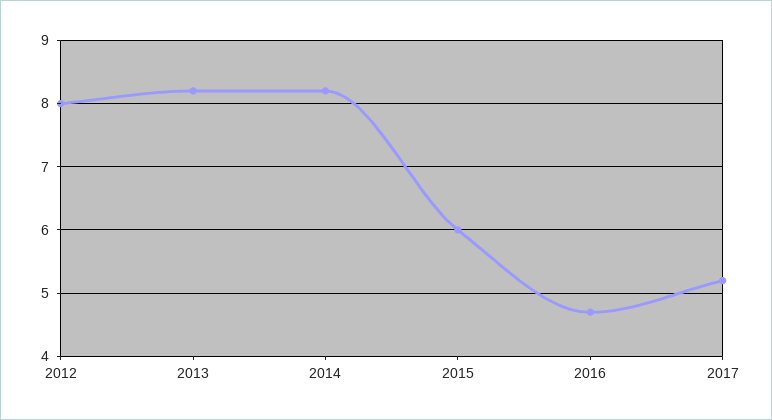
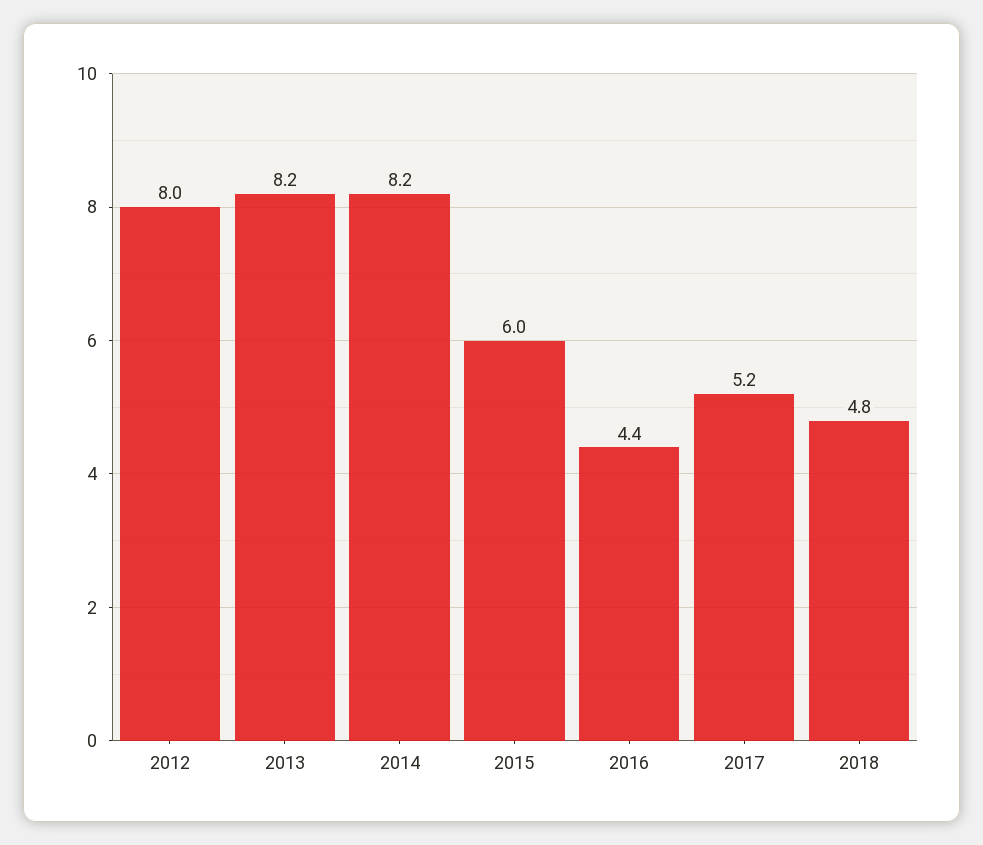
2016: 4.7 -> 4.4
2018: none -> 4.8

